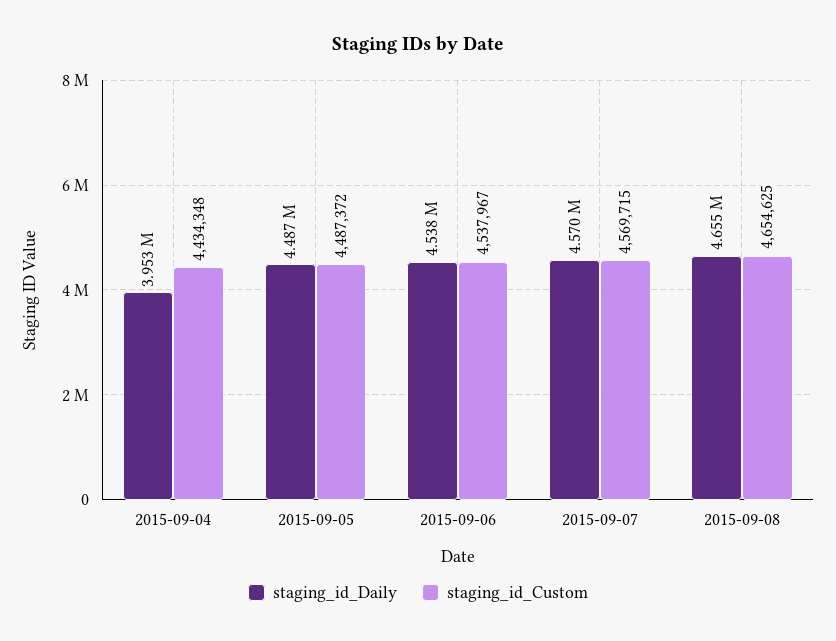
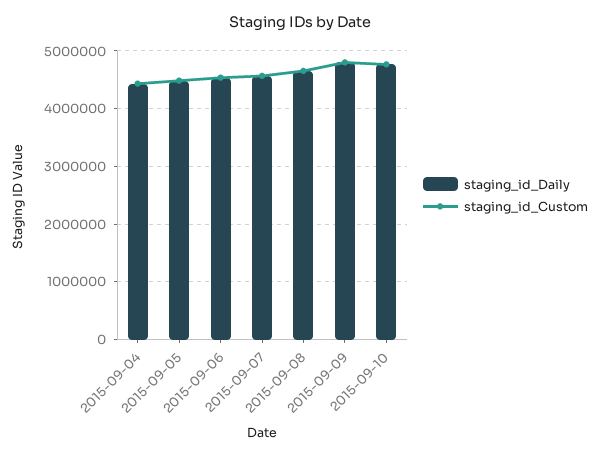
staging_id_Daily, 2015-09-04: 3953000 -> 4400000
staging_id_Daily, 2015-09-09: none -> 4800000
staging_id_Custom, 2015-09-09: none -> 4800000
staging_id_Daily, 2015-09-10: none -> 4800000
staging_id_Custom, 2015-09-10: none -> 4800000

